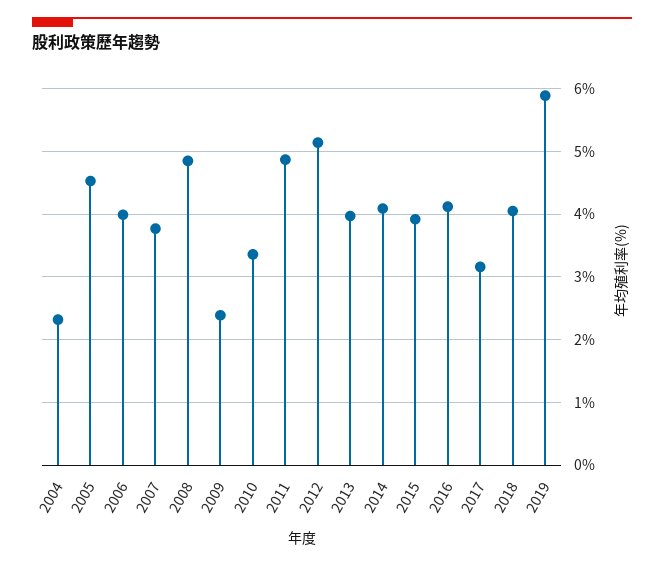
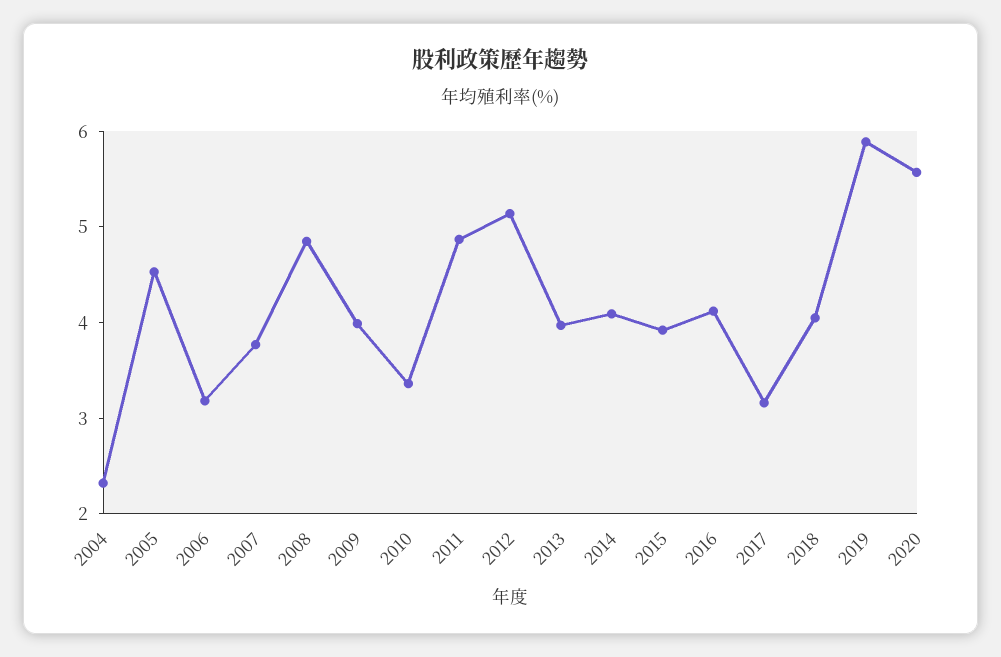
2006: 4 -> 3.2
2009: 2.4 -> 4
2020: none -> 5.6

